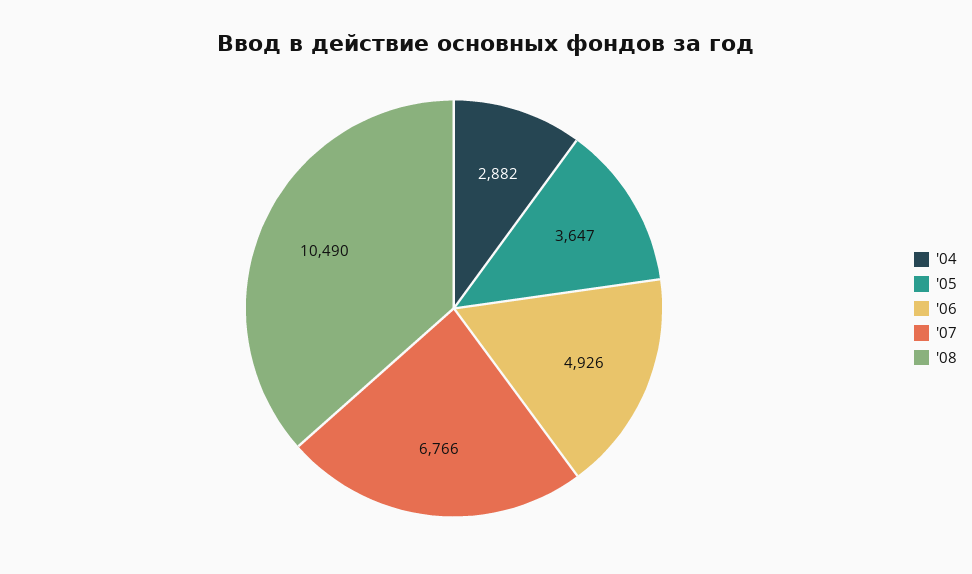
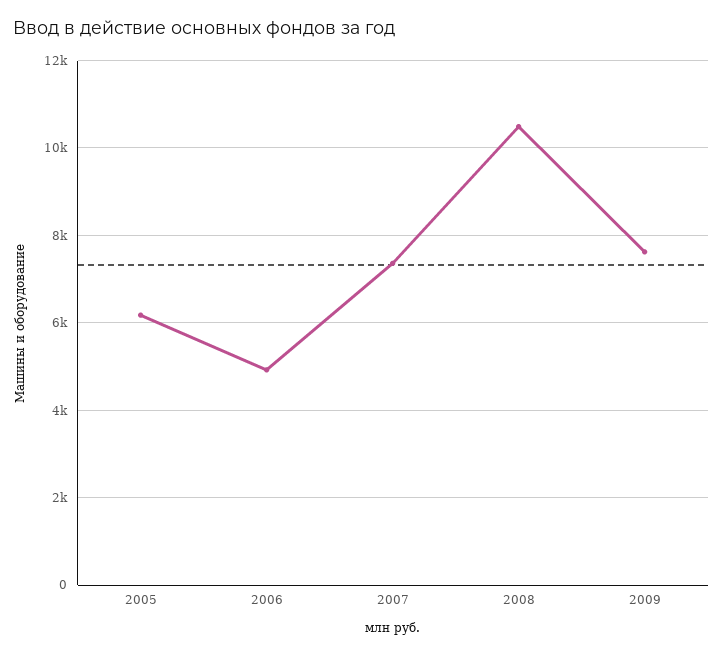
'04: 2882 -> none
'05: 3647 -> 6200
'07: 6766 -> 7400
2009: none -> 7600

